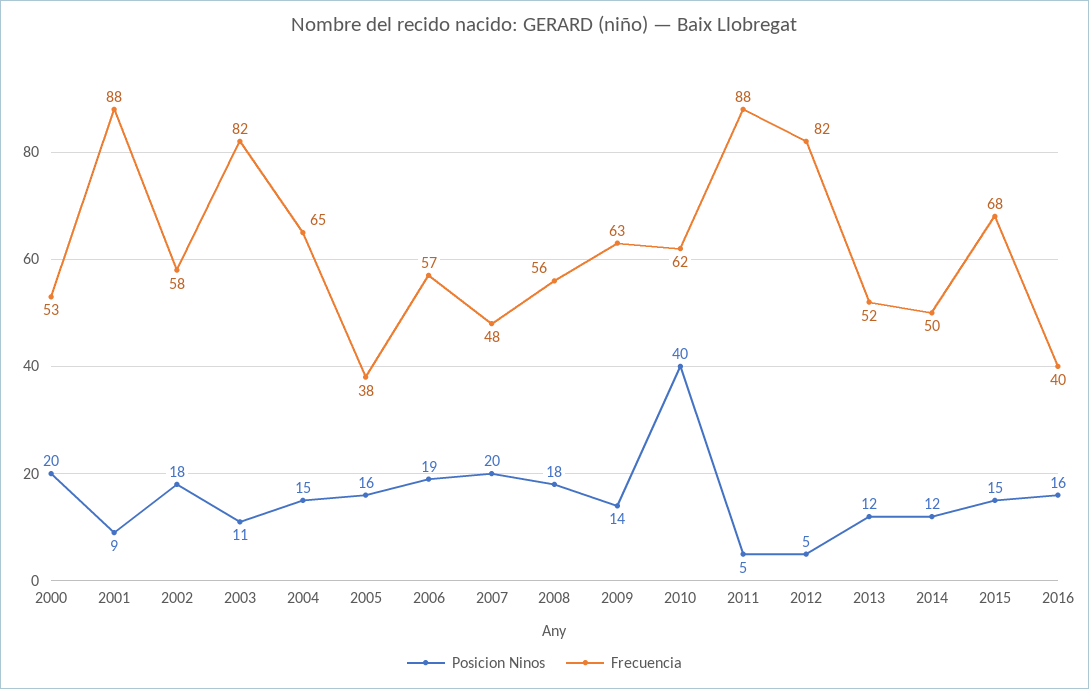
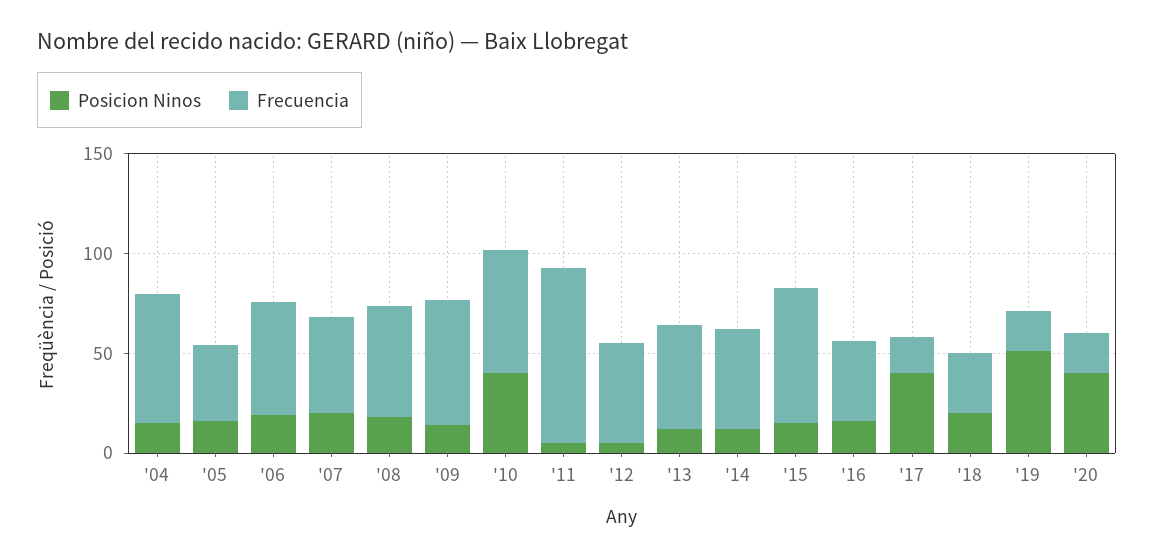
Posicion Ninos, 2000: 20 -> none
Frecuencia, 2000: 53 -> none
Posicion Ninos, 2001: 9 -> none
Frecuencia, 2001: 88 -> none
Posicion Ninos, 2002: 18 -> none
Frecuencia, 2002: 58 -> none
Posicion Ninos, 2003: 11 -> none
Frecuencia, 2003: 82 -> none
Frecuencia, 2012: 82 -> 50
Posicion Ninos, '17: none -> 40
Frecuencia, '17: none -> 20
Posicion Ninos, '18: none -> 20
Frecuencia, '18: none -> 30
Posicion Ninos, '19: none -> 50
Frecuencia, '19: none -> 20
Posicion Ninos, '20: none -> 40
Frecuencia, '20: none -> 20

